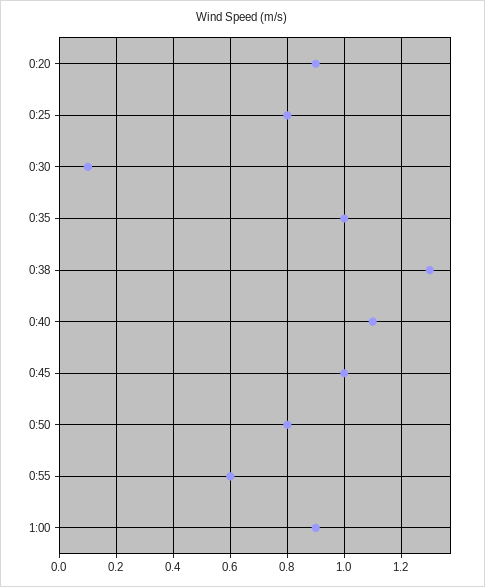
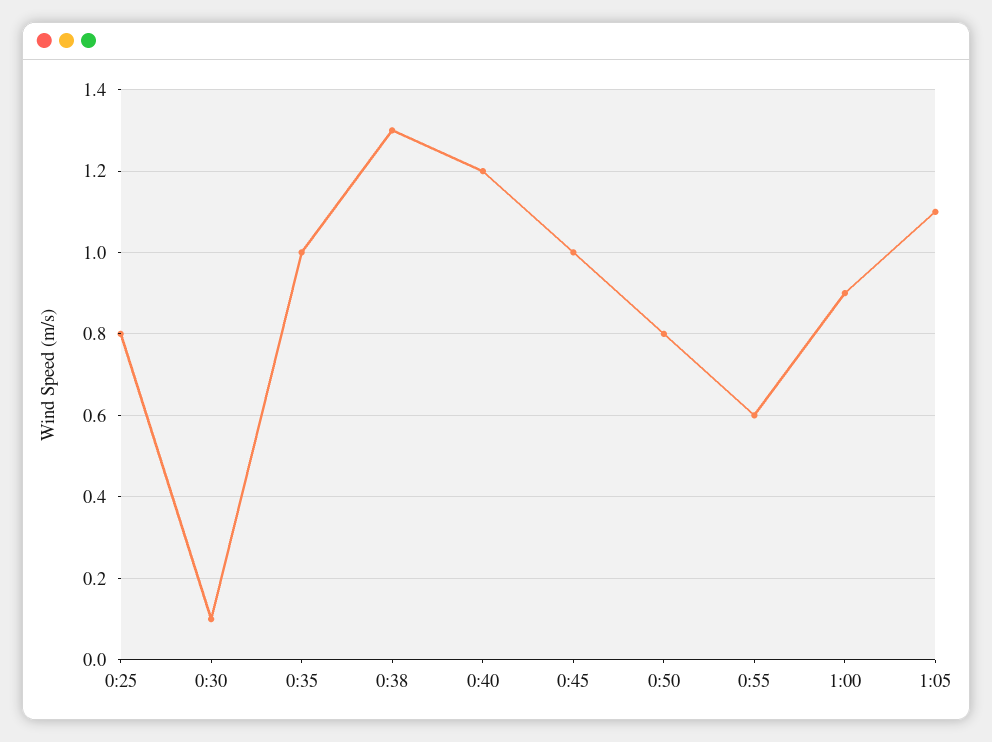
0:20: 0.9 -> none
0:40: 1.1 -> 1.2
1:05: none -> 1.1

